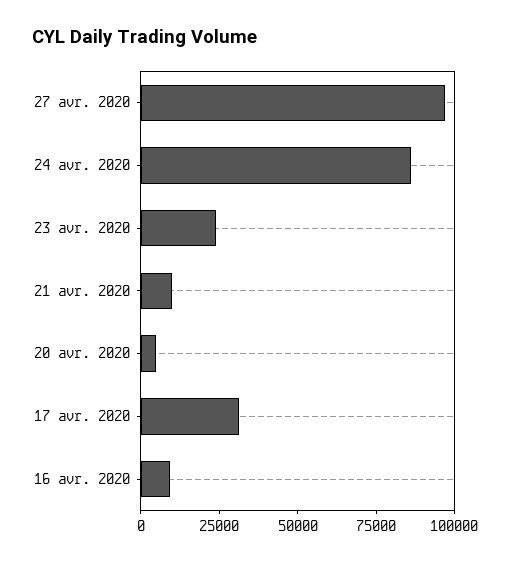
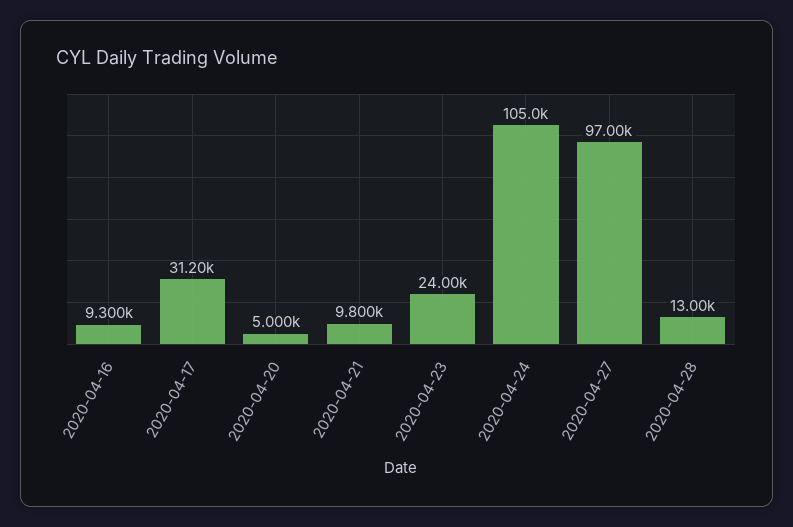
24 avr. 2020: 85000 -> 105000
2020-04-28: none -> 13000

